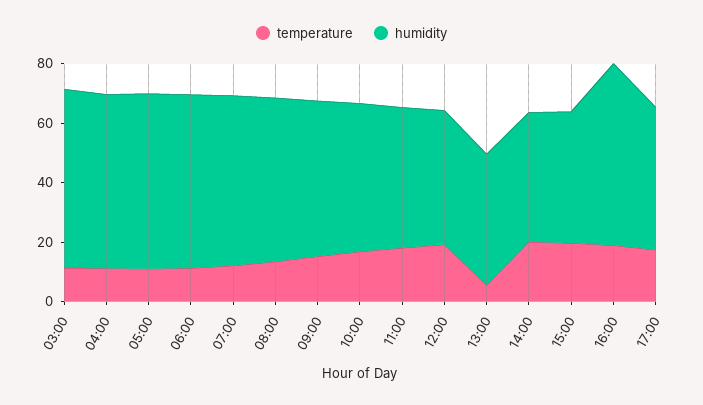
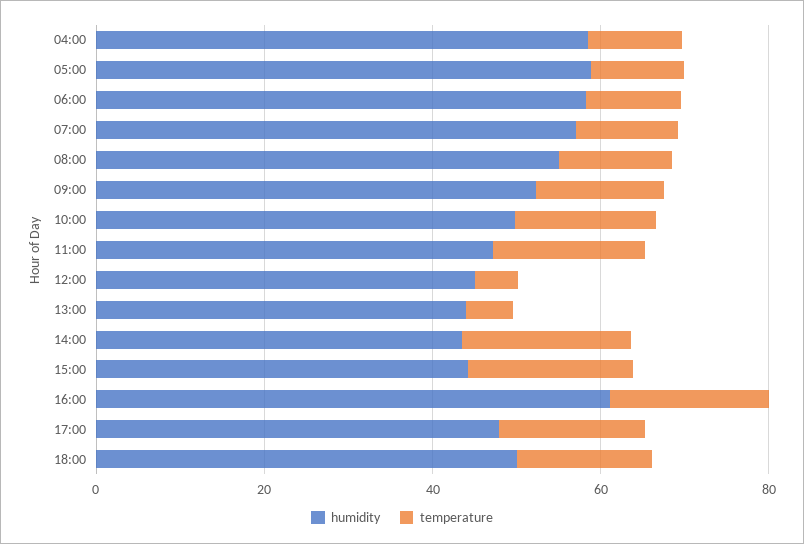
temperature, 03:00: 10 -> none
humidity, 03:00: 60 -> none
temperature, 12:00: 20 -> 5
humidity, 18:00: none -> 50
temperature, 18:00: none -> 15

